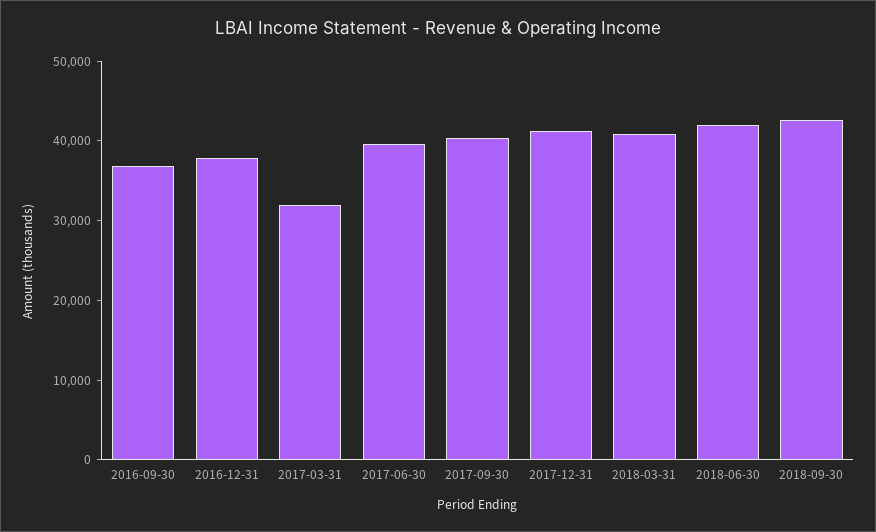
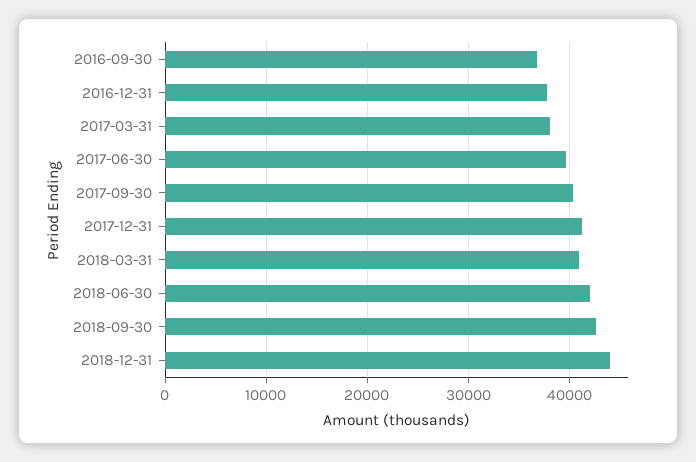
2017-03-31: 32000 -> 38000
2018-12-31: none -> 44000

